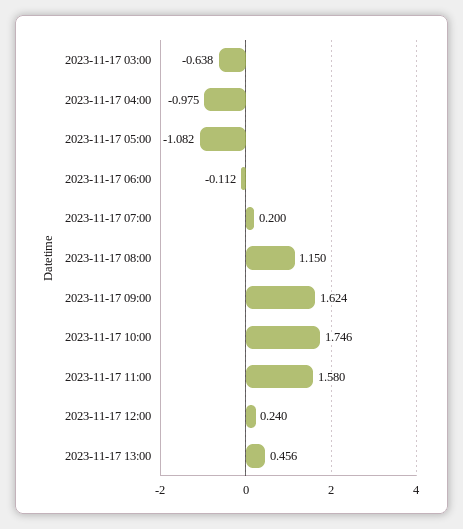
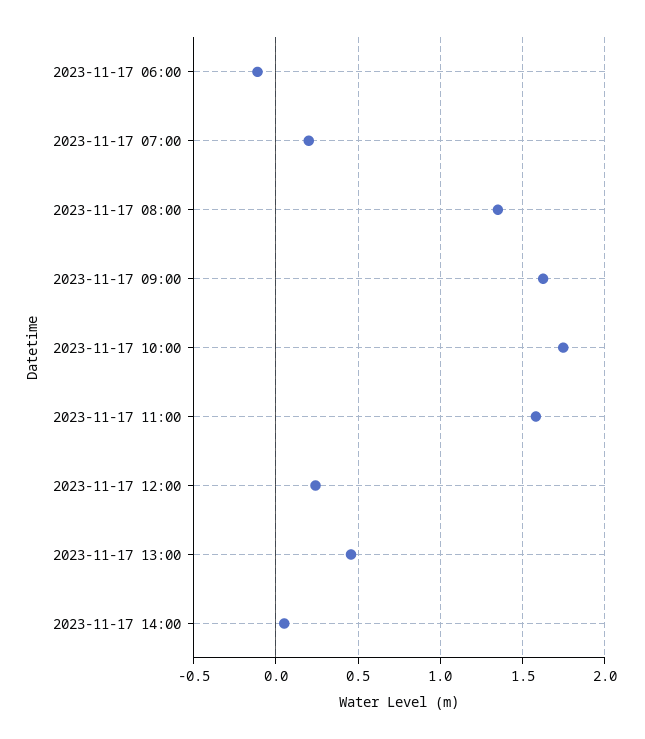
2023-11-17 03:00: -0.638 -> none
2023-11-17 04:00: -0.975 -> none
2023-11-17 05:00: -1.082 -> none
2023-11-17 08:00: 1.15 -> 1.35
2023-11-17 14:00: none -> 0.05

